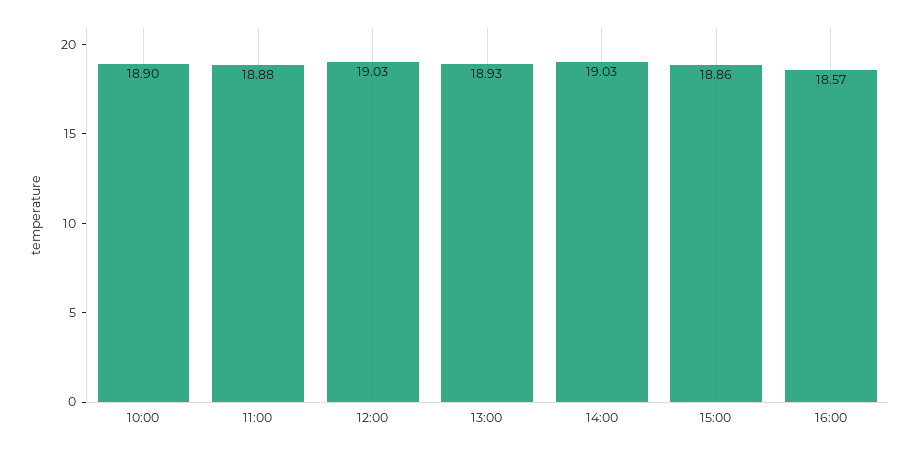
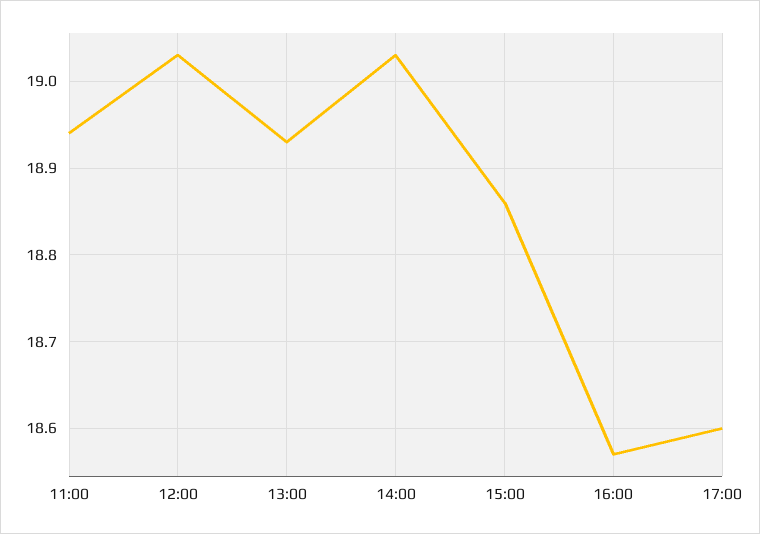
10:00: 18.9 -> none
11:00: 18.88 -> 18.94
17:00: none -> 18.6

